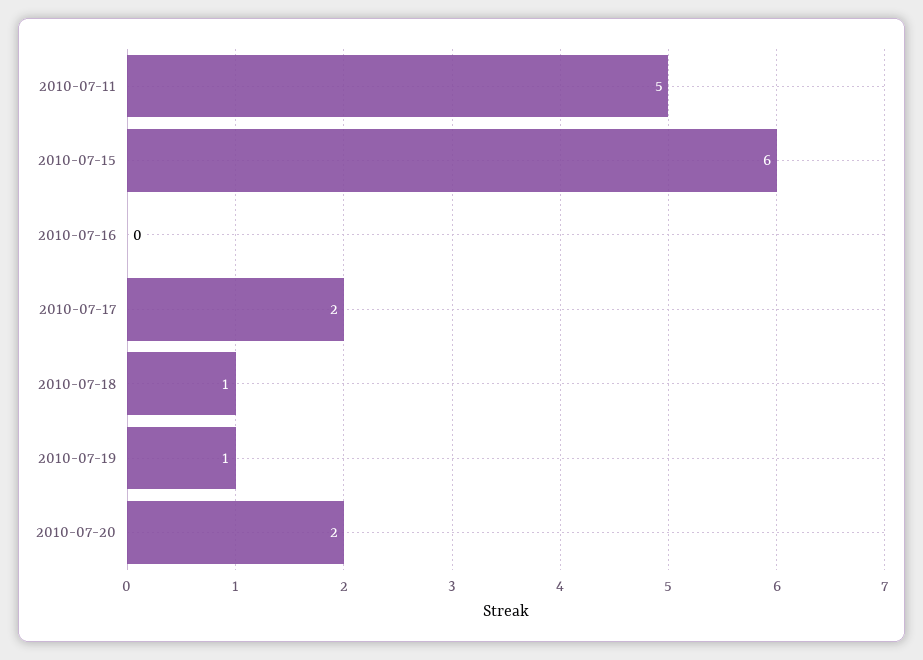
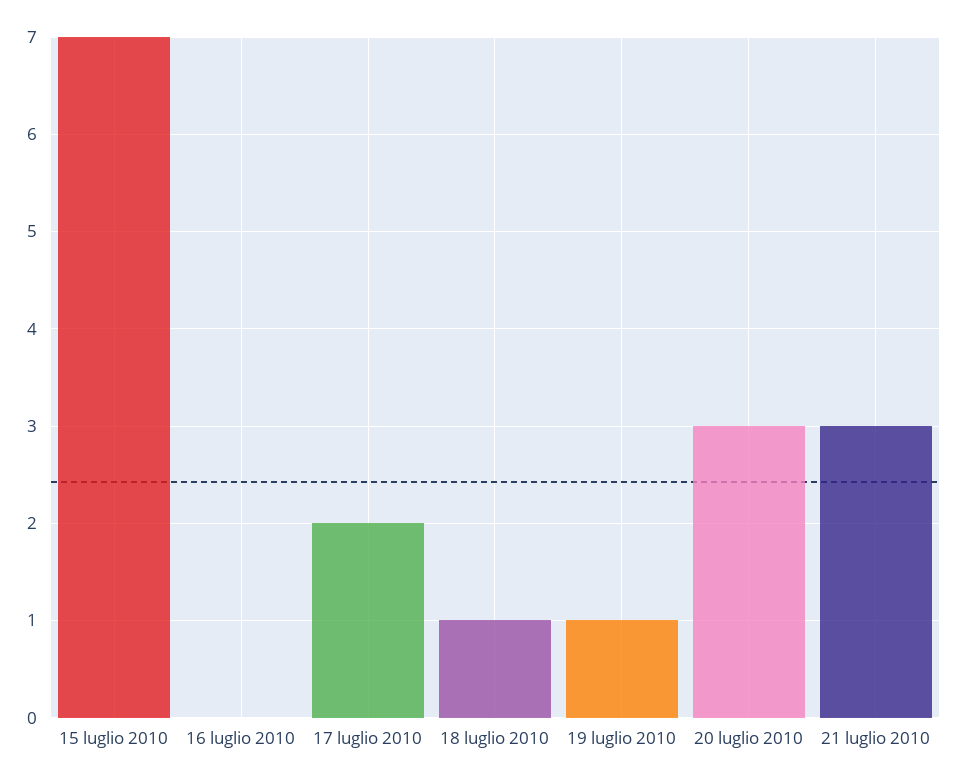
2010-07-11: 5 -> none
2010-07-15: 6 -> 7
2010-07-20: 2 -> 3
21 luglio 2010: none -> 3

